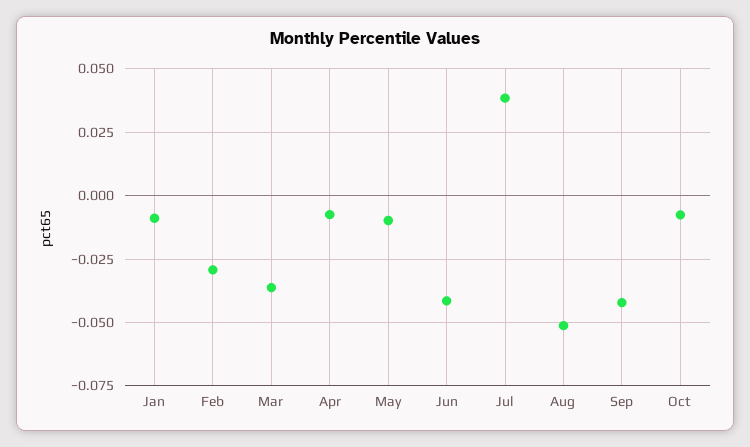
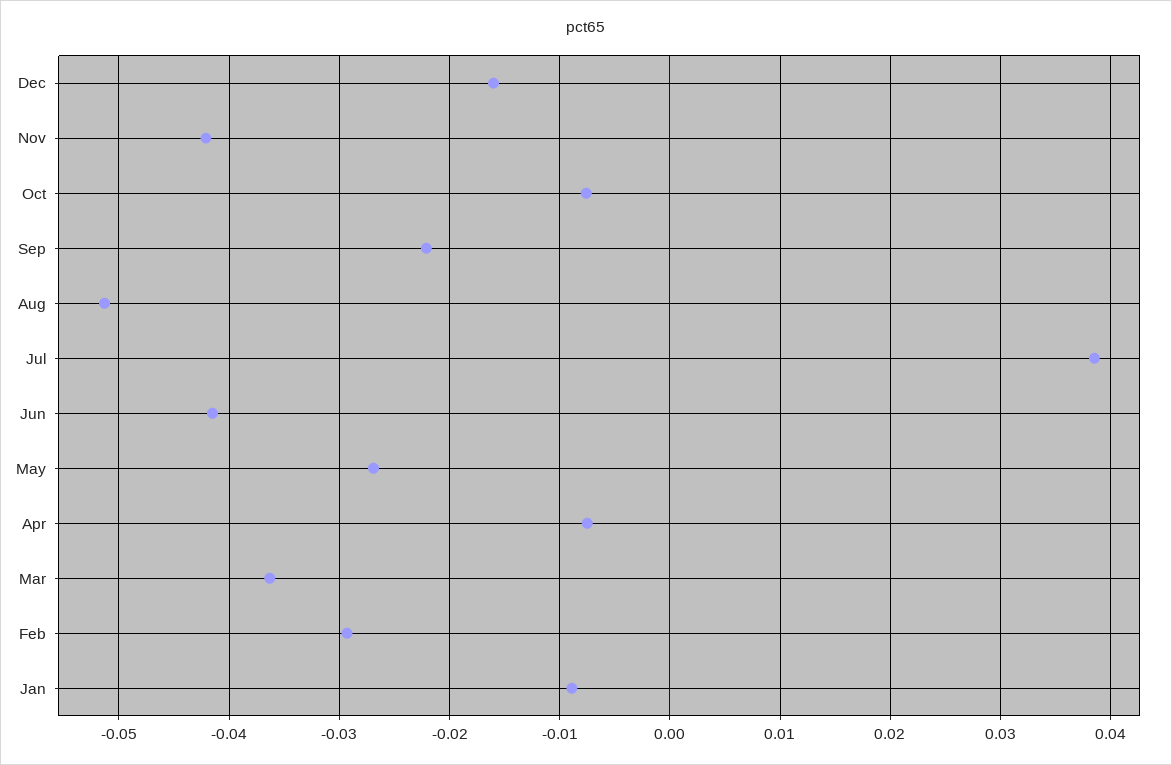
May: -0.01 -> -0.027
Sep: -0.0425 -> -0.022
Dec: none -> -0.016
Nov: none -> -0.042

